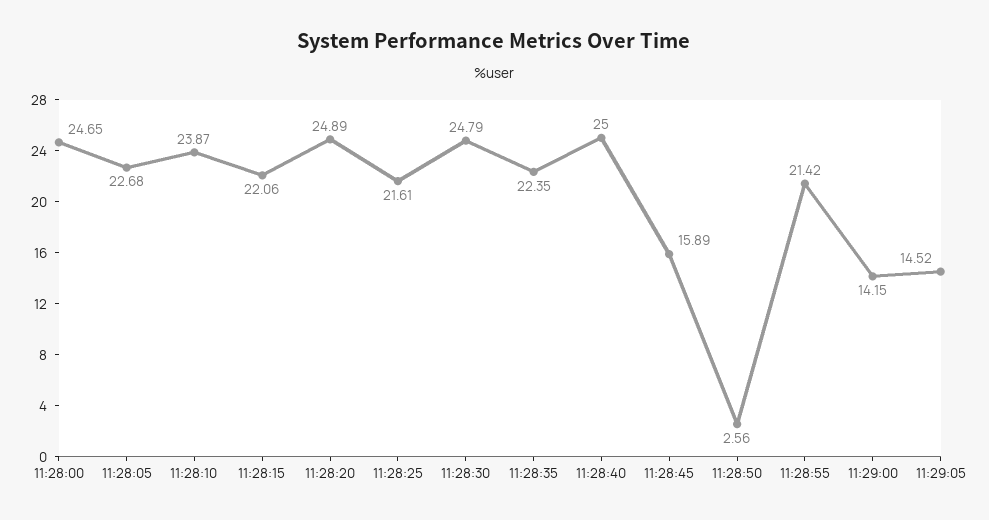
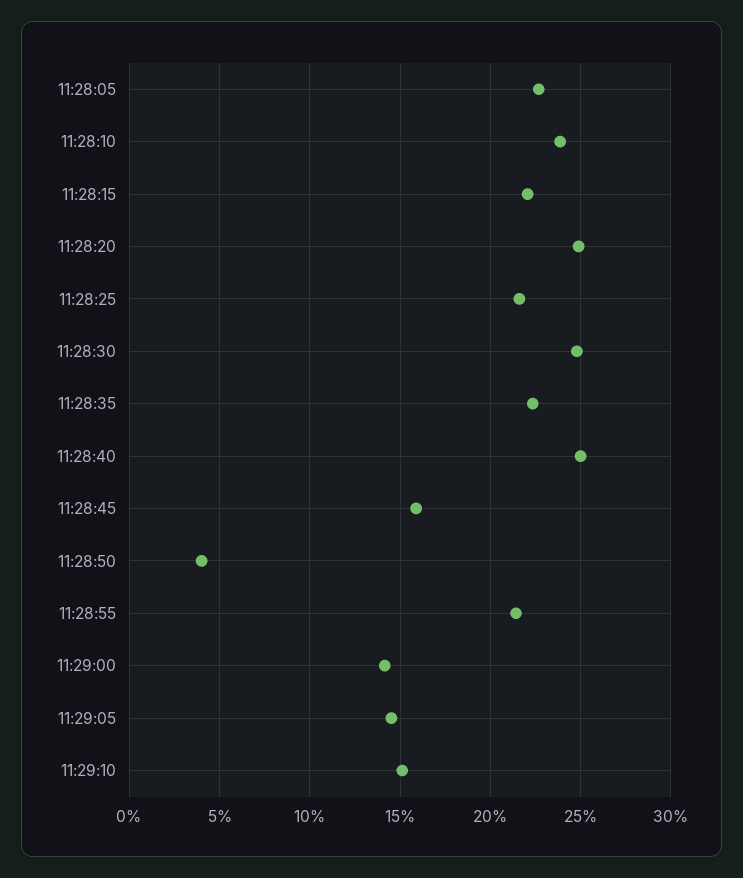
11:28:00: 24.65 -> none
11:28:50: 2.56 -> 4
11:29:10: none -> 15

